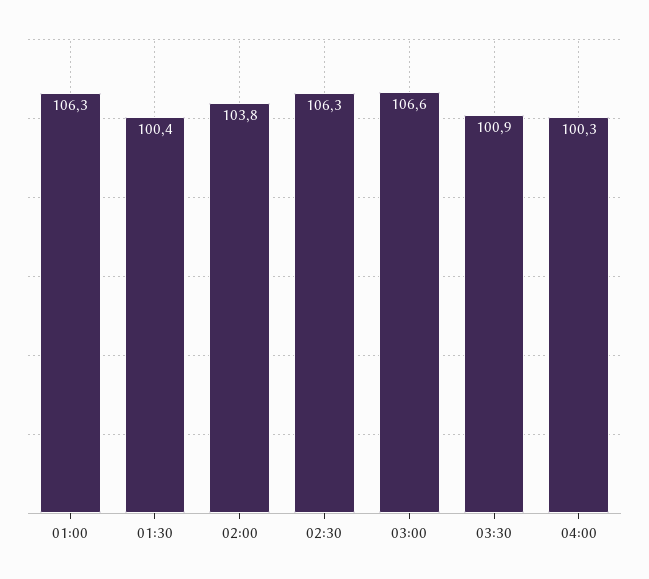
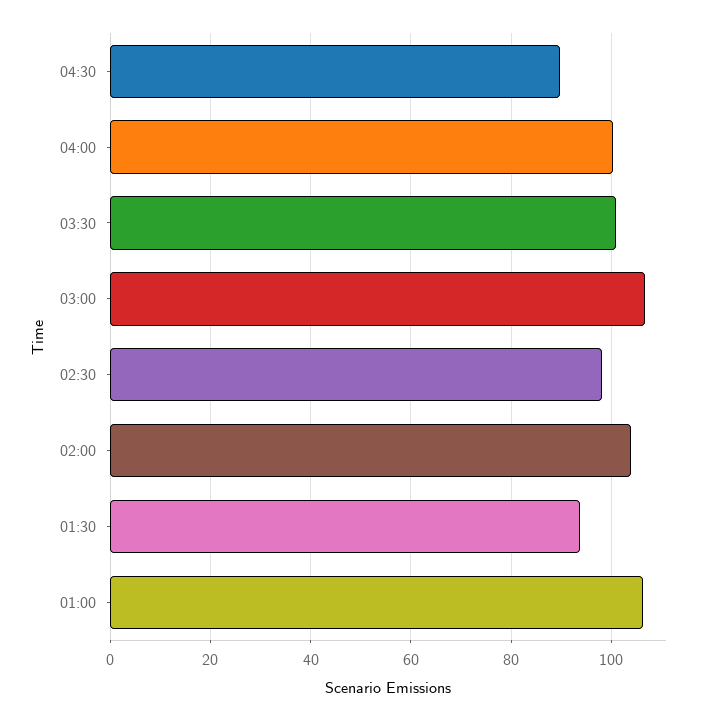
01:30: 100.4 -> 94
02:30: 106.3 -> 98
04:30: none -> 90

